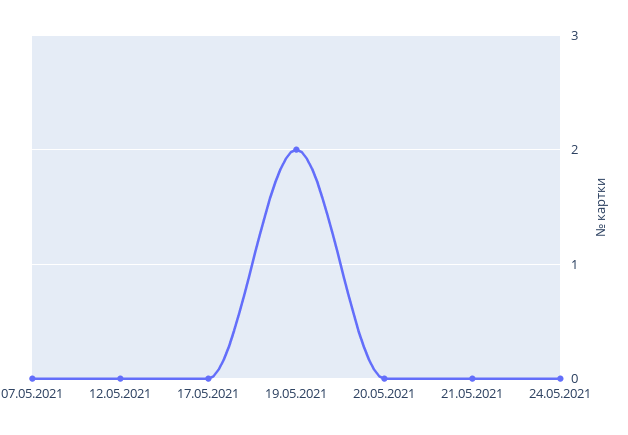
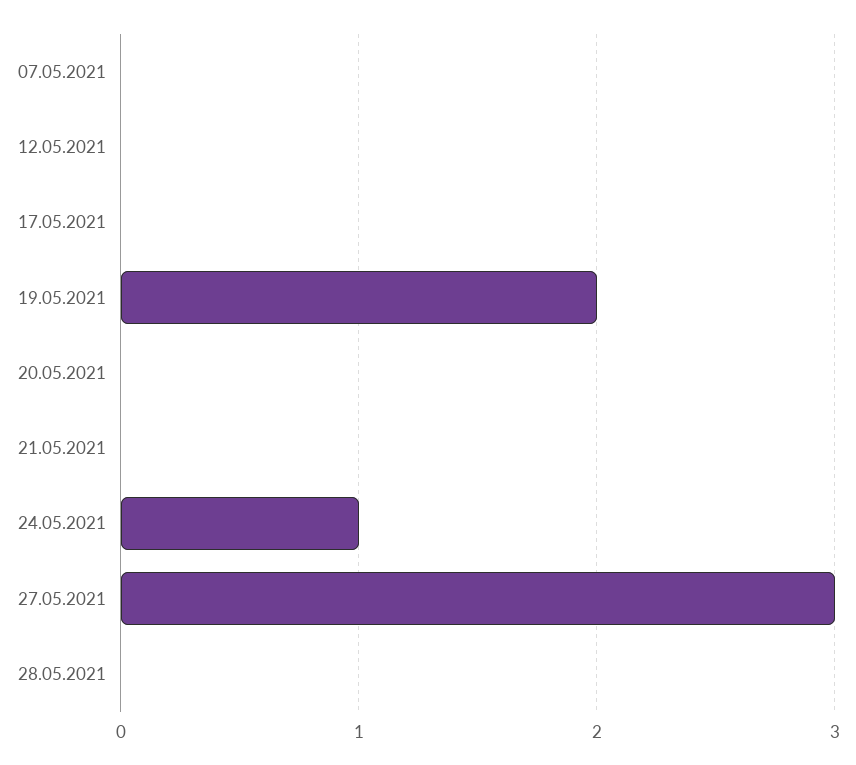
24.05.2021: 0 -> 1
27.05.2021: none -> 3
28.05.2021: none -> 0

